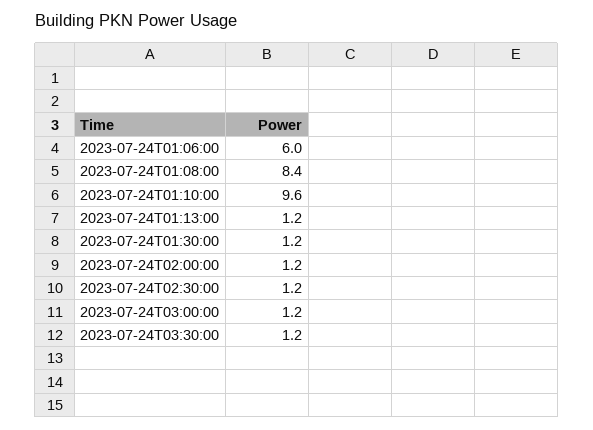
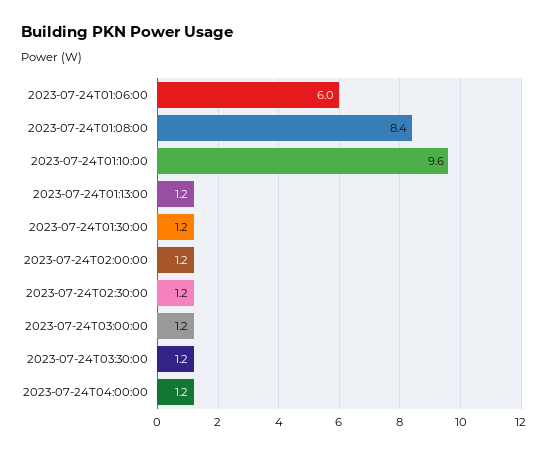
2023-07-24T04:00:00: none -> 1.2

